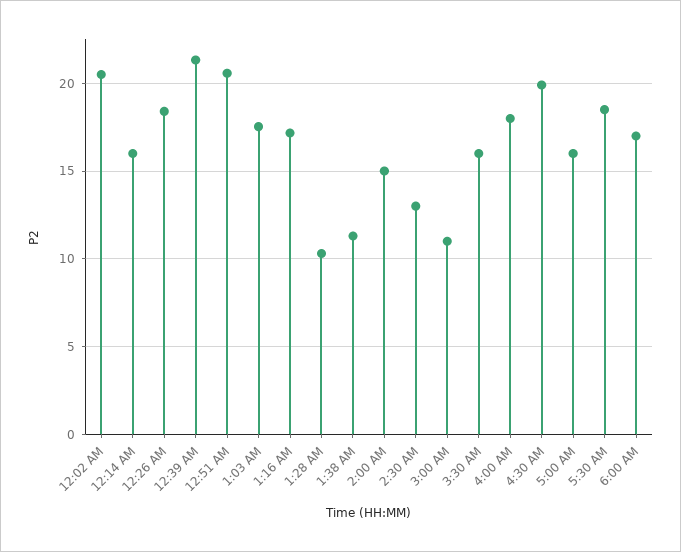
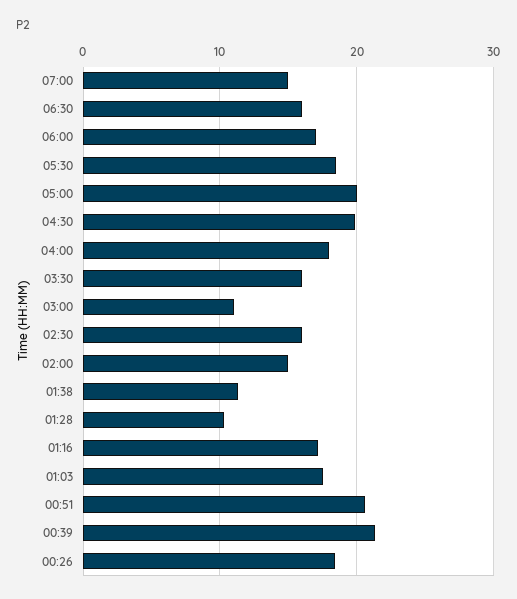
12:02 AM: 20.5 -> none
12:14 AM: 16 -> none
2:30 AM: 13 -> 16
5:00 AM: 16 -> 20
07:00: none -> 15
06:30: none -> 16

